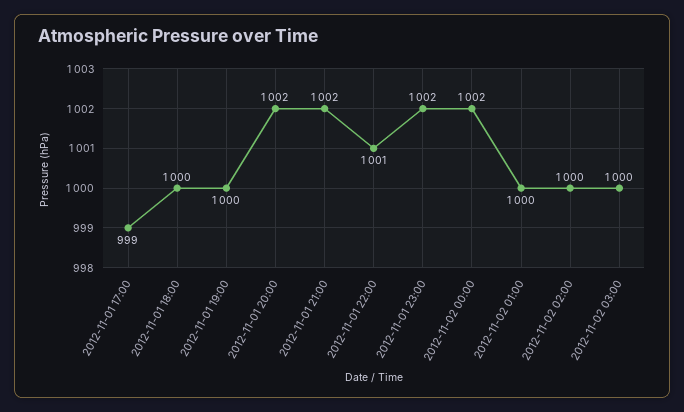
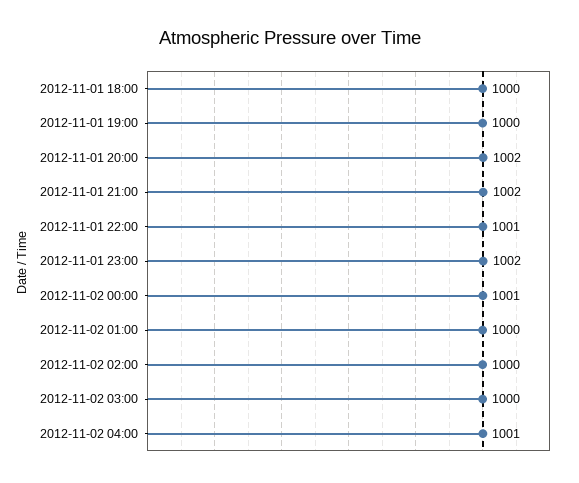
2012-11-01 17:00: 999 -> none
2012-11-02 00:00: 1002 -> 1001
2012-11-02 04:00: none -> 1001

